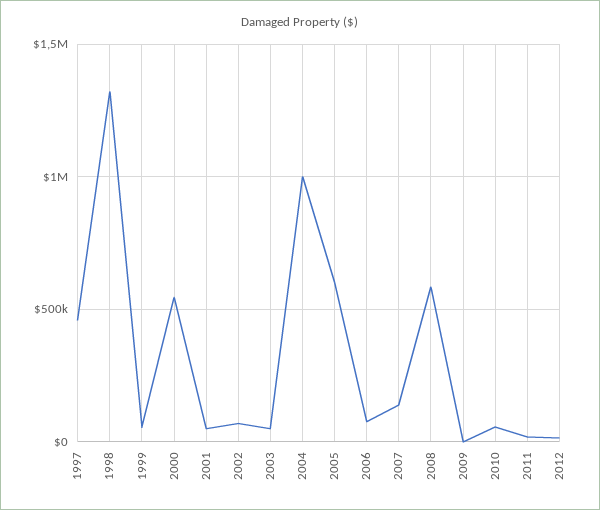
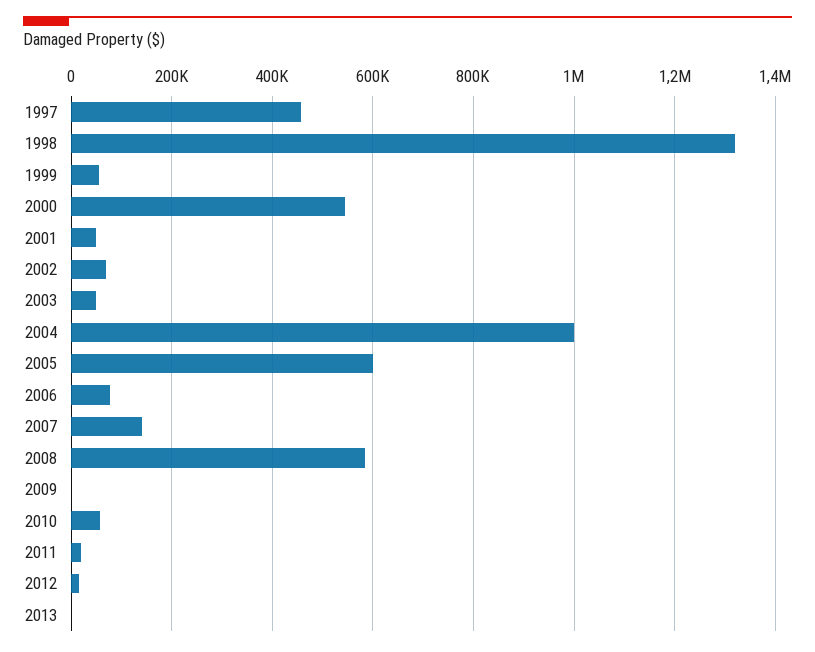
2013: none -> 0

